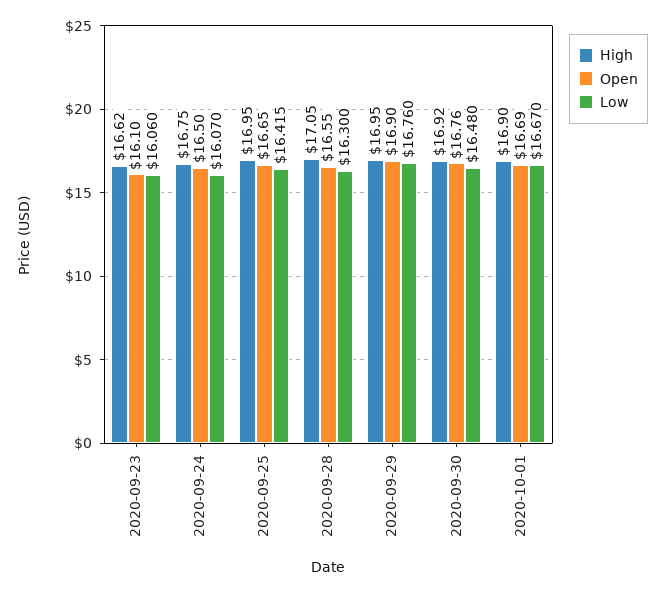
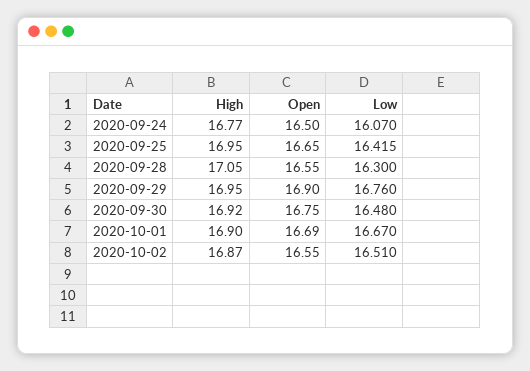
High, 2020-09-23: 16.62 -> none
Open, 2020-09-23: 16.1 -> none
Low, 2020-09-23: 16.06 -> none
High, 2020-09-24: 16.75 -> 16.77
Open, 2020-09-30: 16.76 -> 16.75
High, 2020-10-02: none -> 16.87
Open, 2020-10-02: none -> 16.55
Low, 2020-10-02: none -> 16.51

